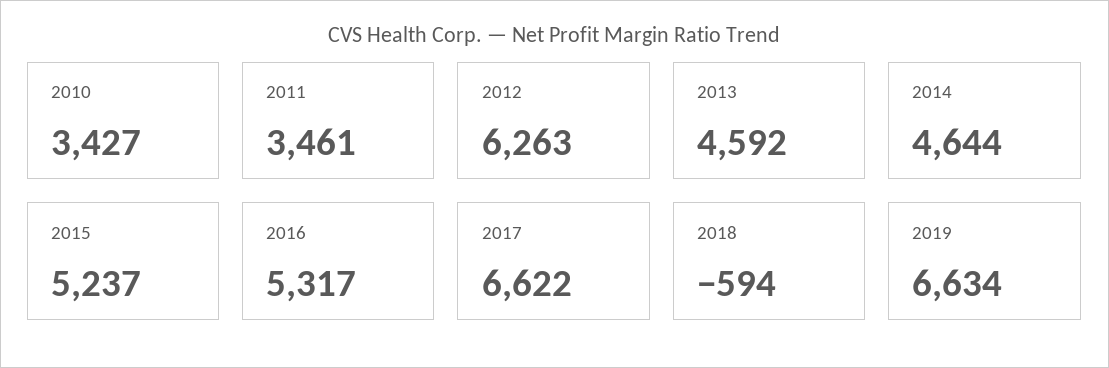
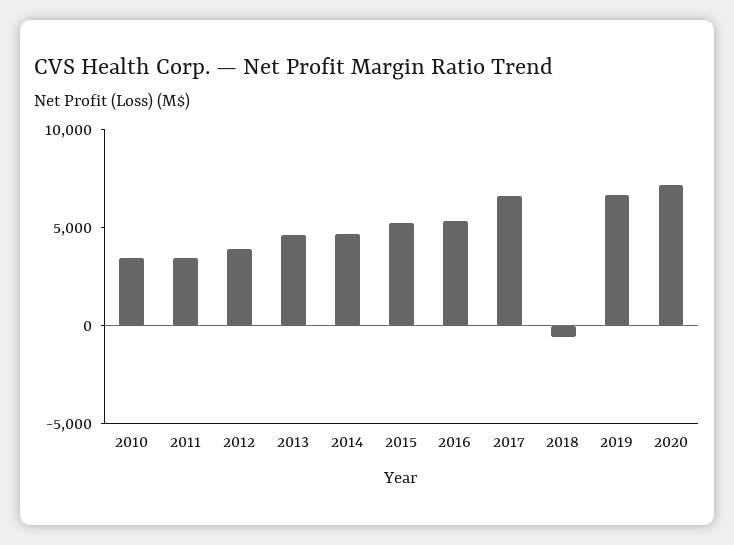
2012: 6263 -> 4000
2020: none -> 7000

